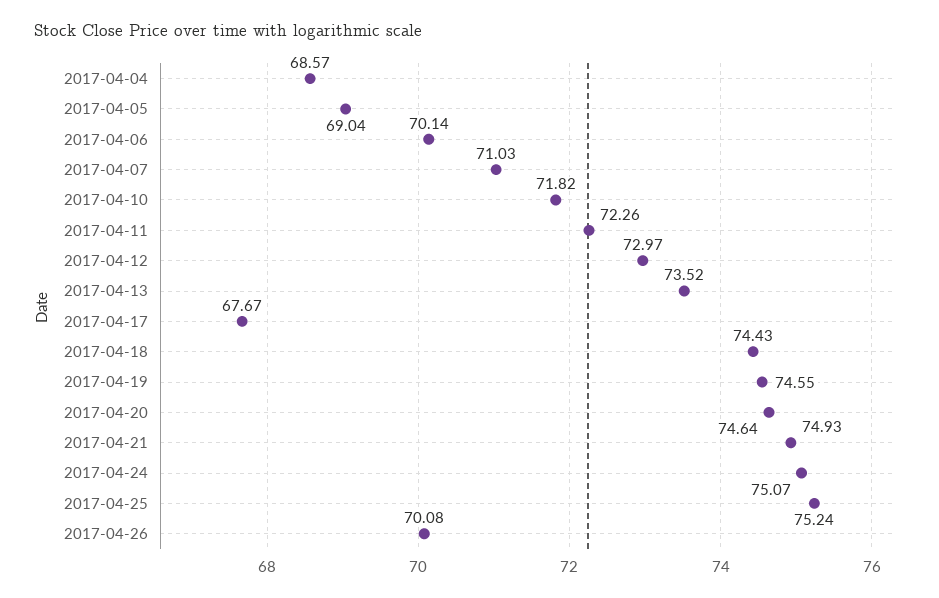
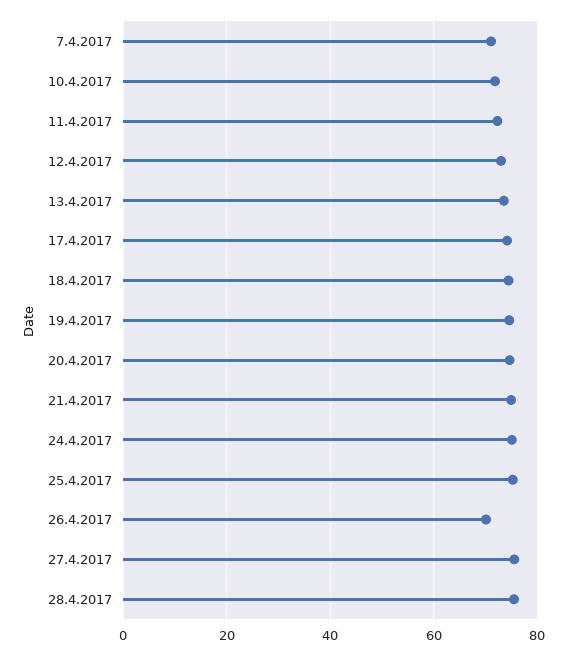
2017-04-04: 68.57 -> none
2017-04-05: 69.04 -> none
2017-04-06: 70.14 -> none
2017-04-17: 67.67 -> 74
27.4.2017: none -> 76
28.4.2017: none -> 76

